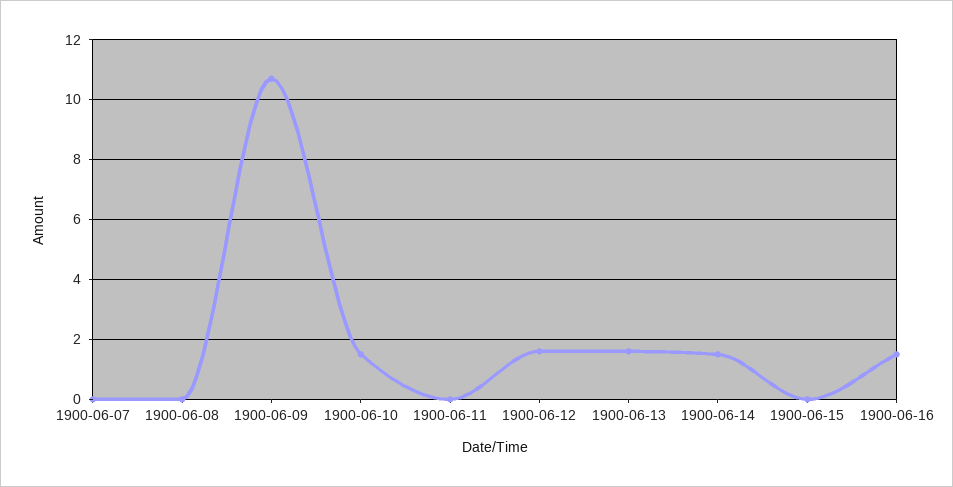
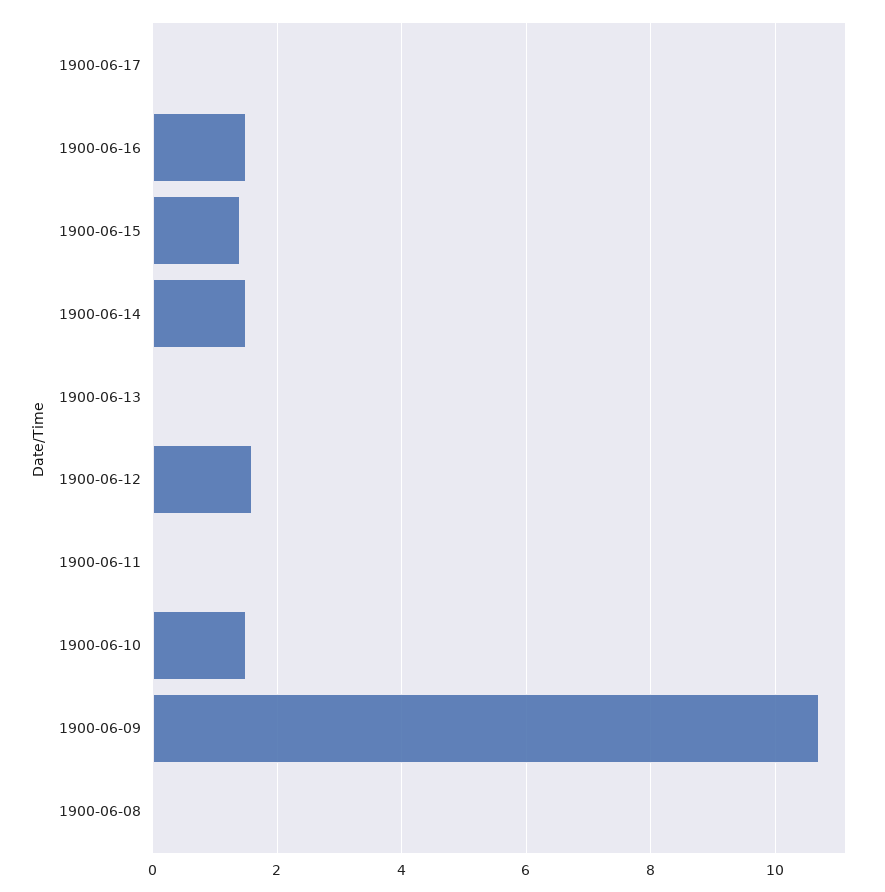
1900-06-07: 0 -> none
1900-06-13: 1.5 -> 0
1900-06-15: 0 -> 1.5
1900-06-17: none -> 0

